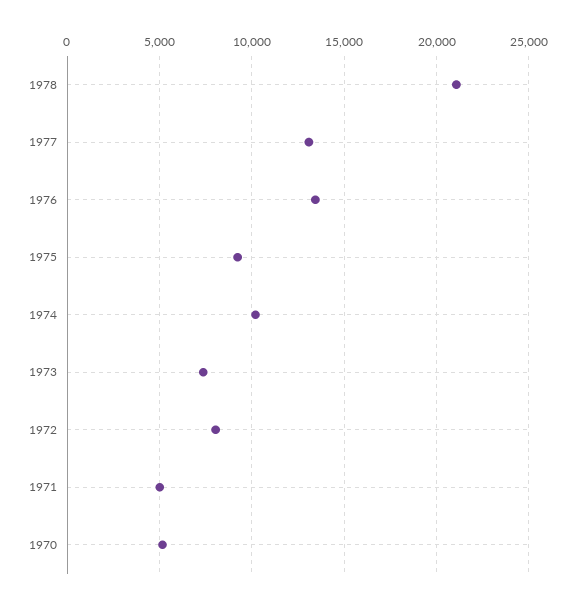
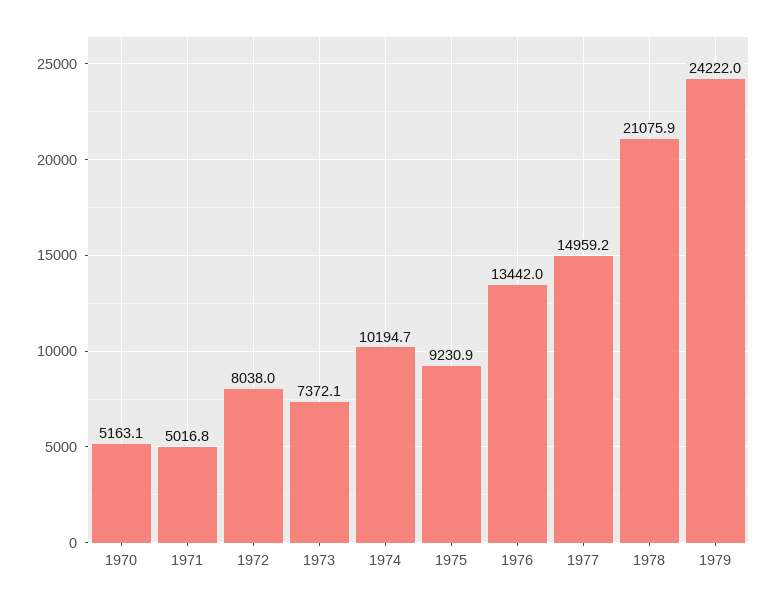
1977: 13000 -> 14959.2
1979: none -> 24222

